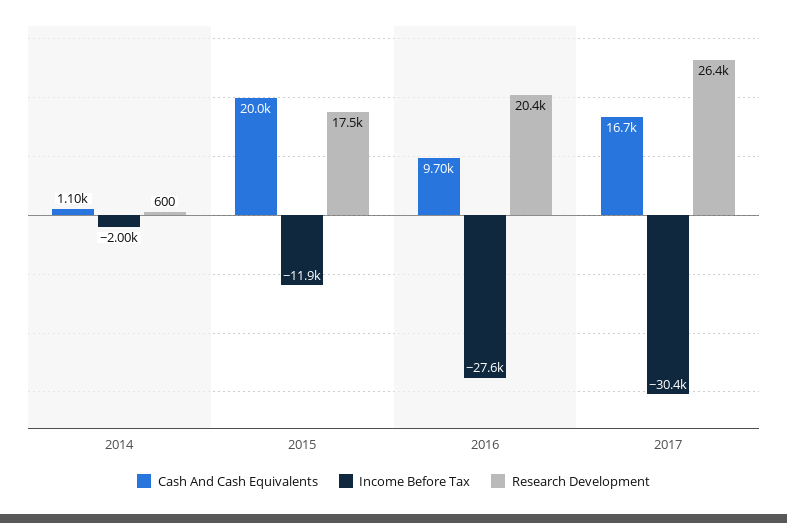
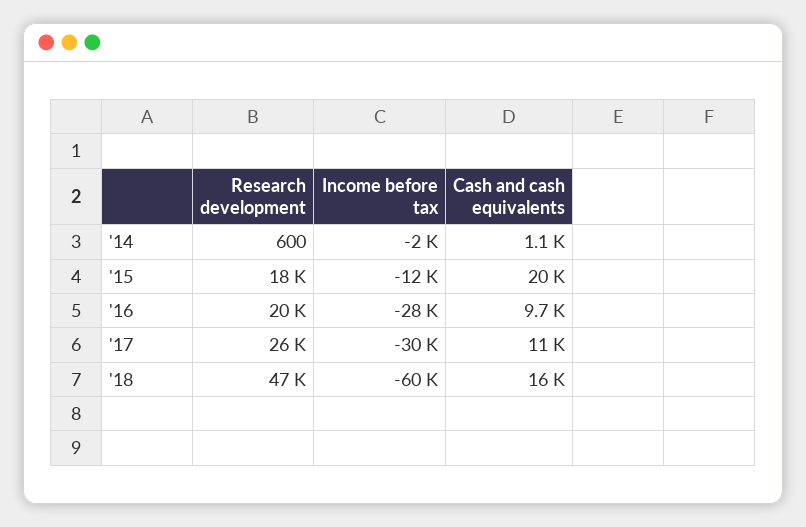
Cash And Cash Equivalents, 2017: 16700 -> 11000
Research Development, '18: none -> 47000
Income Before Tax, '18: none -> -60000
Cash And Cash Equivalents, '18: none -> 16000

